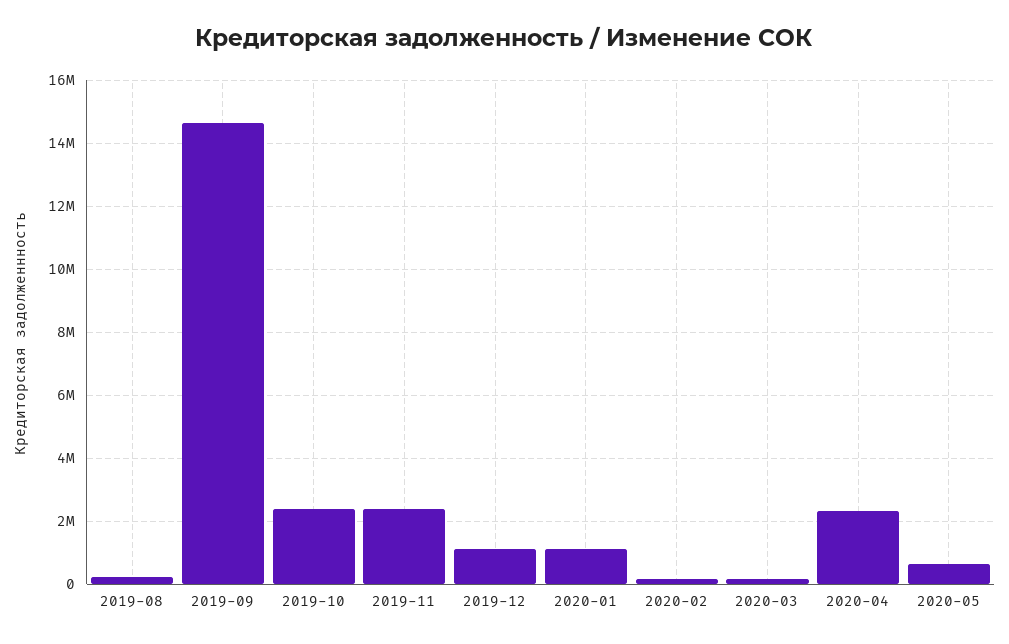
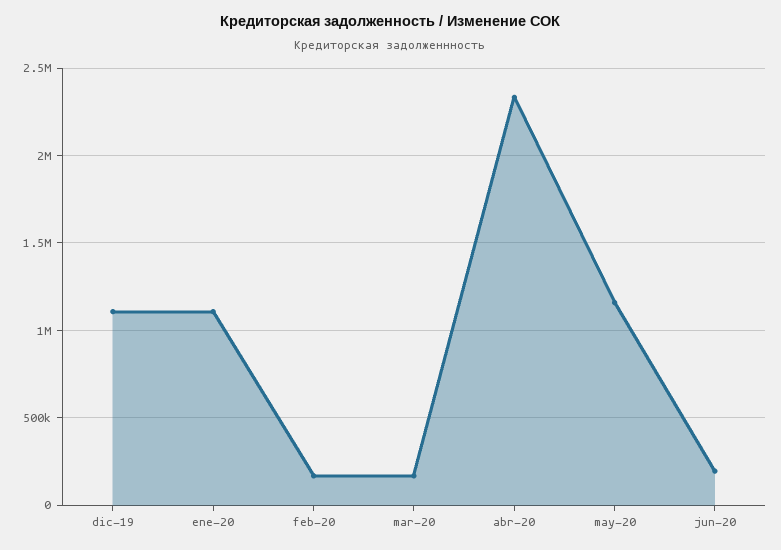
2019-08: 200000 -> none
2019-09: 14600000 -> none
2019-10: 2400000 -> none
2019-11: 2400000 -> none
2020-05: 600000 -> 1150000
jun-20: none -> 200000

